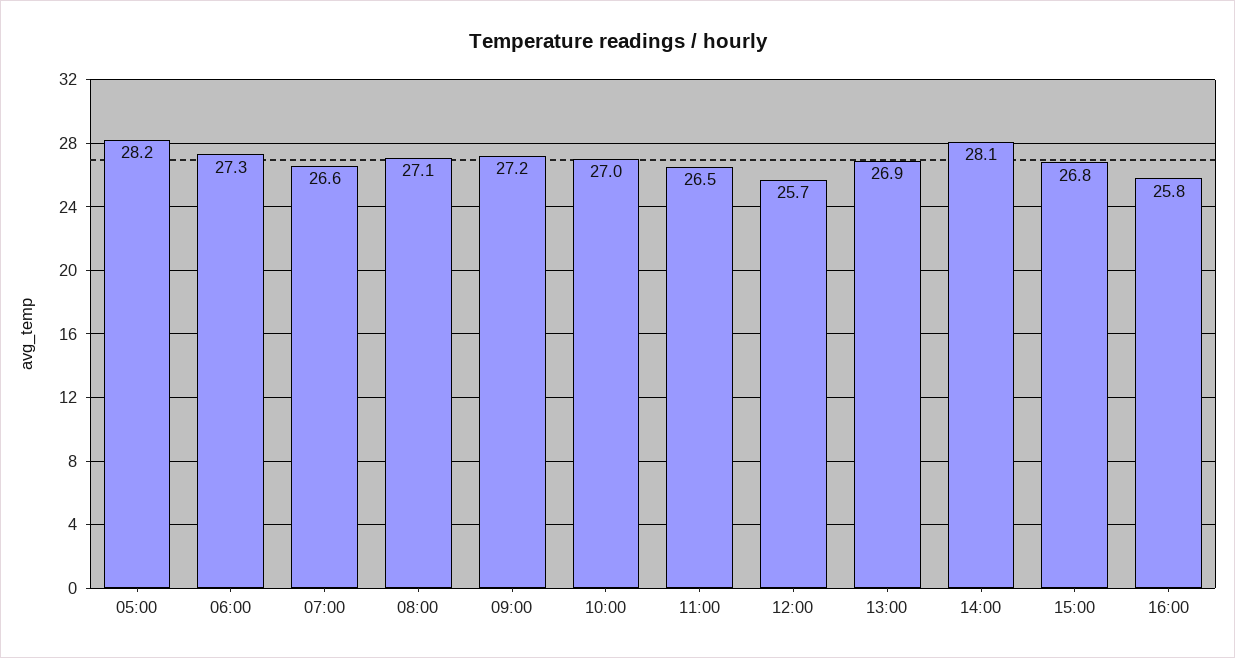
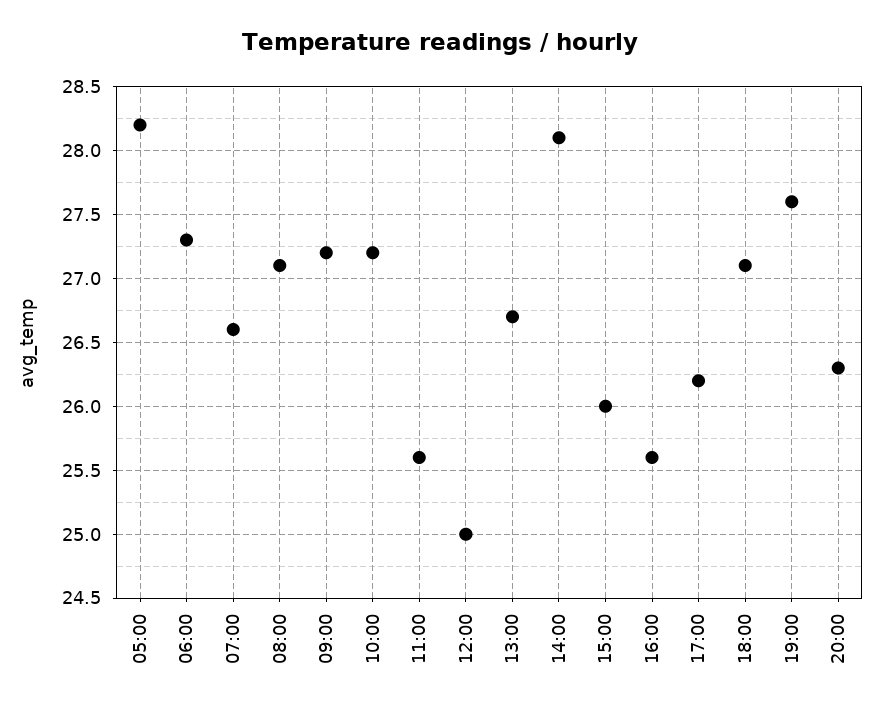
10:00: 27 -> 27.2
11:00: 26.5 -> 25.6
12:00: 25.7 -> 25
13:00: 26.9 -> 26.7
15:00: 26.8 -> 26
16:00: 25.8 -> 25.6
17:00: none -> 26.2
18:00: none -> 27.1
19:00: none -> 27.6
20:00: none -> 26.3

